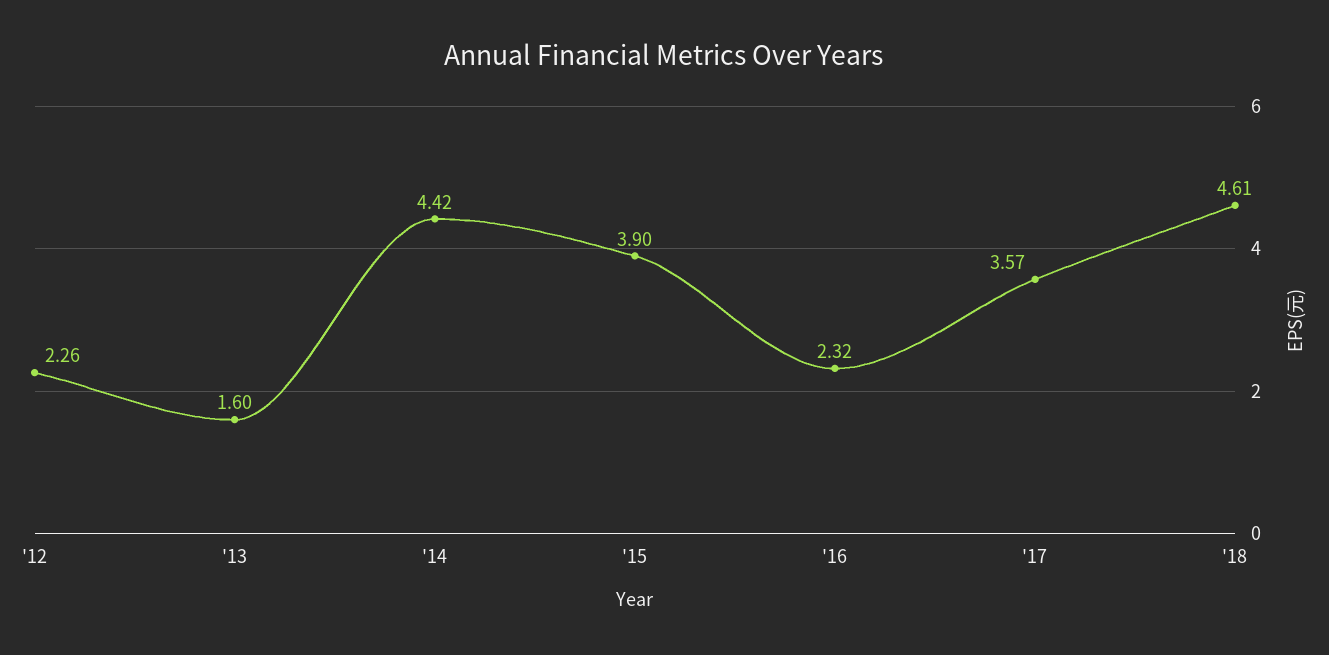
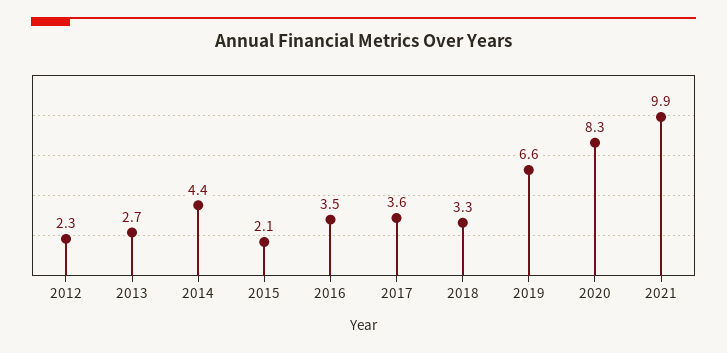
'13: 1.6 -> 2.7
'15: 3.9 -> 2.1
'16: 2.32 -> 3.5
'18: 4.61 -> 3.3
2019: none -> 6.6
2020: none -> 8.3
2021: none -> 9.9

